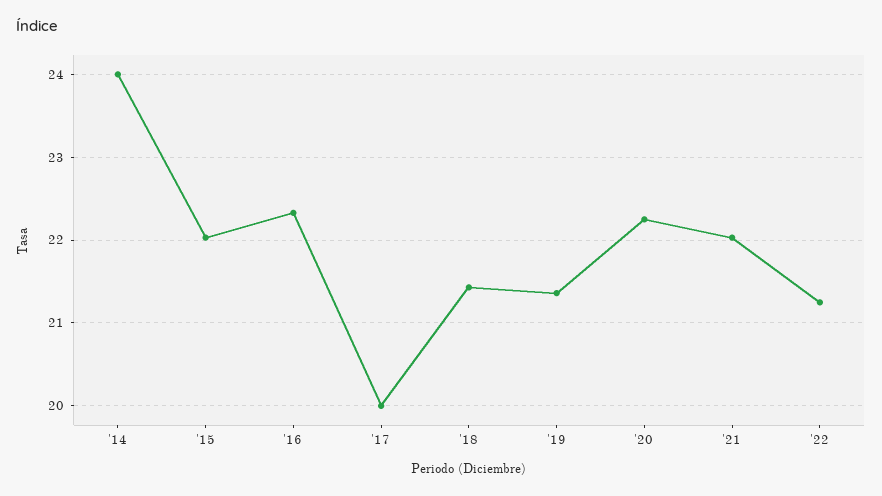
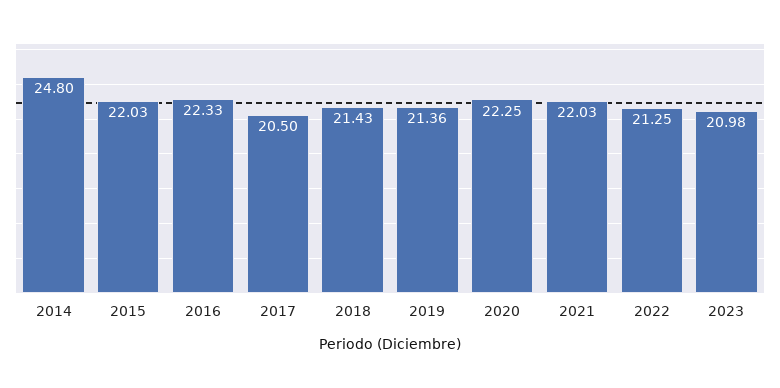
'14: 24 -> 24.8
'17: 20 -> 20.5
2023: none -> 20.98

